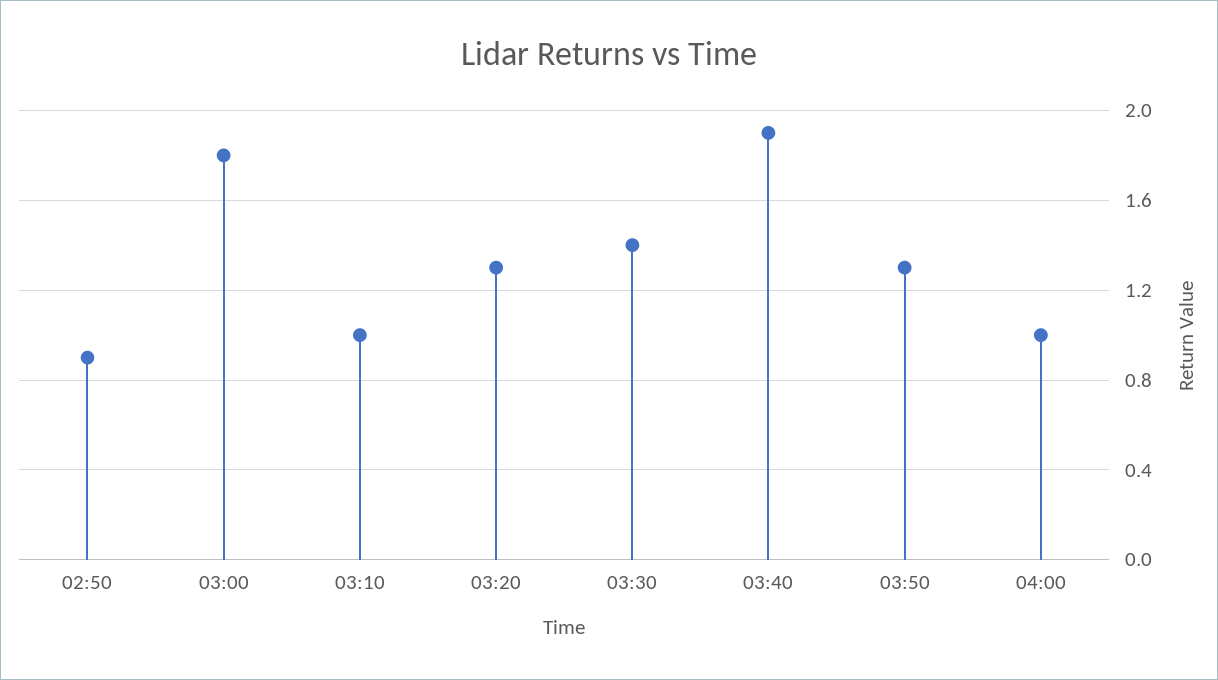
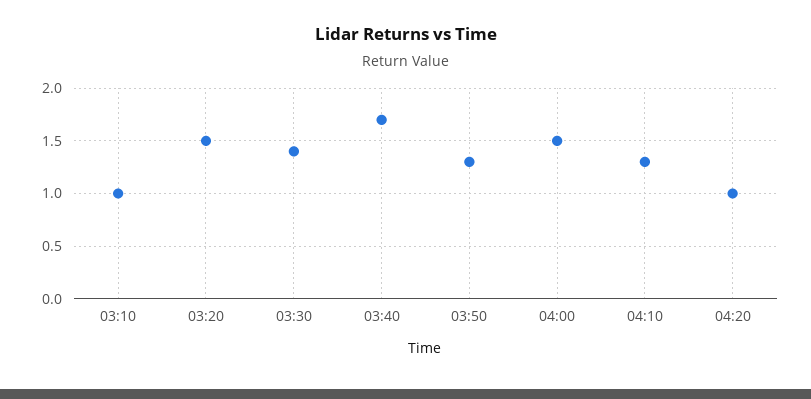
02:50: 0.9 -> none
03:00: 1.8 -> none
03:20: 1.3 -> 1.5
03:40: 1.9 -> 1.7
04:00: 1 -> 1.5
04:10: none -> 1.3
04:20: none -> 1

